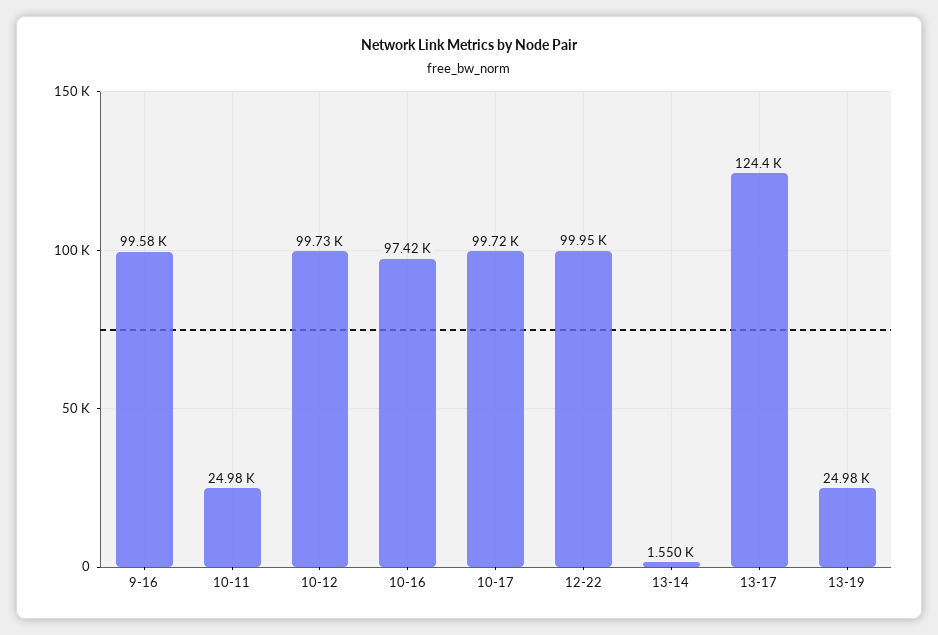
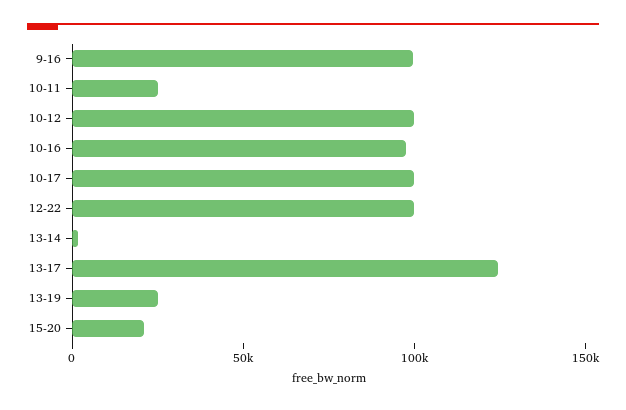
15-20: none -> 20000

